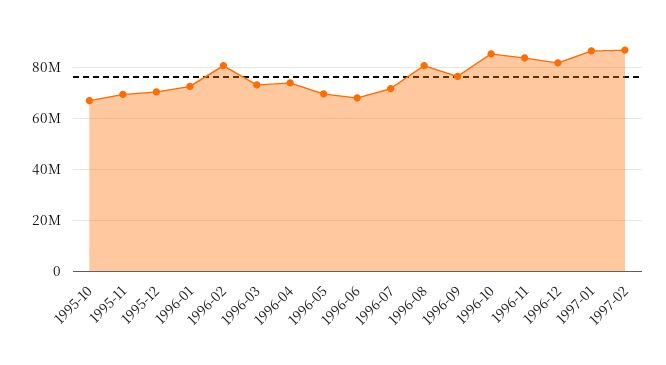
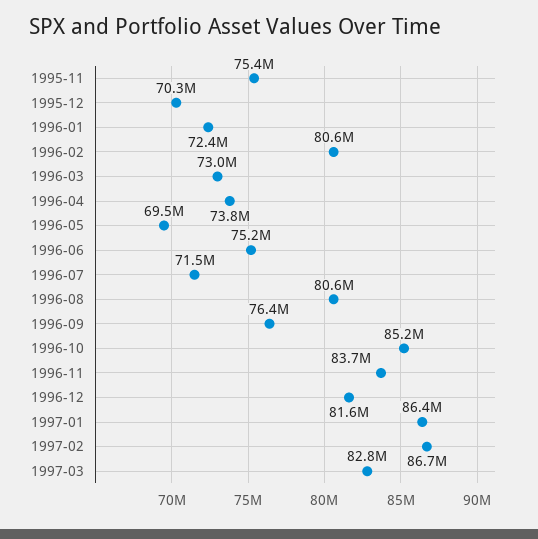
1995-10: 67500000 -> none
1995-11: 70000000 -> 75400000
1996-06: 67500000 -> 75200000
1997-03: none -> 82800000

